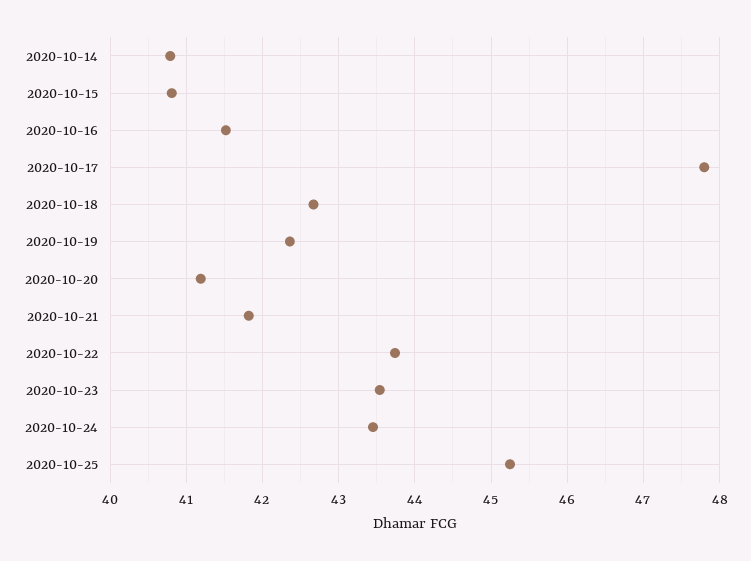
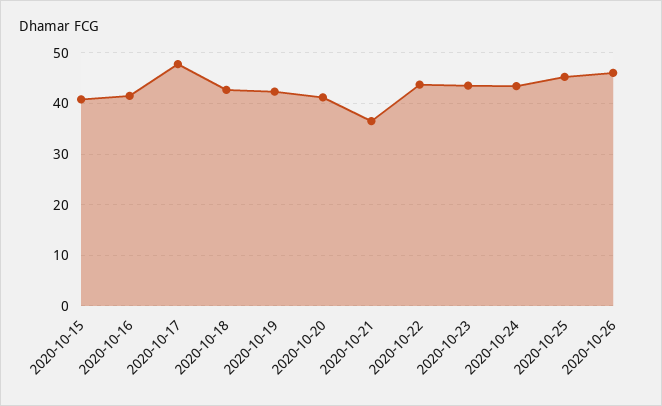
2020-10-14: 40.8 -> none
2020-10-21: 41.8 -> 36
2020-10-26: none -> 46

